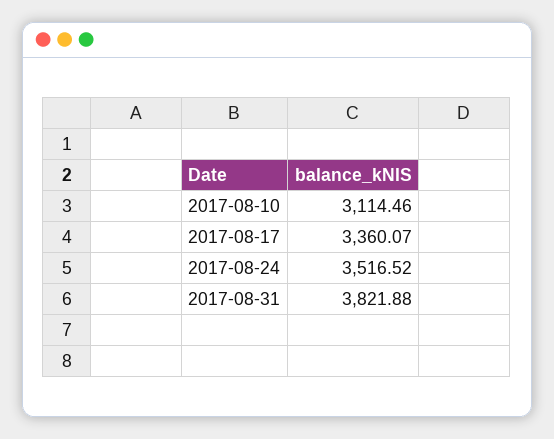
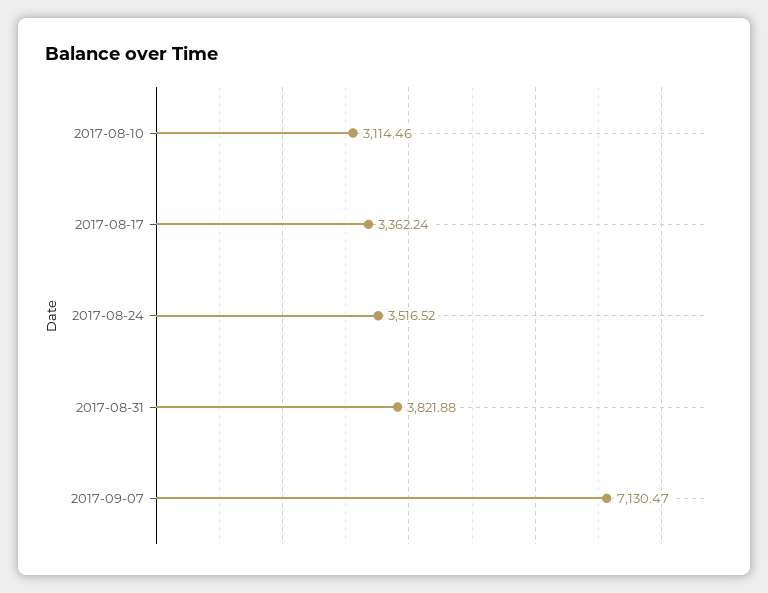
2017-08-17: 3360.07 -> 3362.24
2017-09-07: none -> 7130.47

